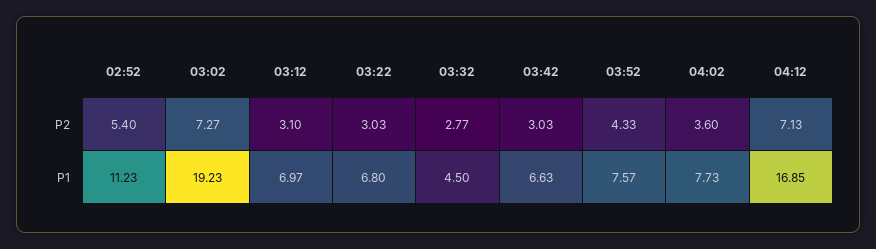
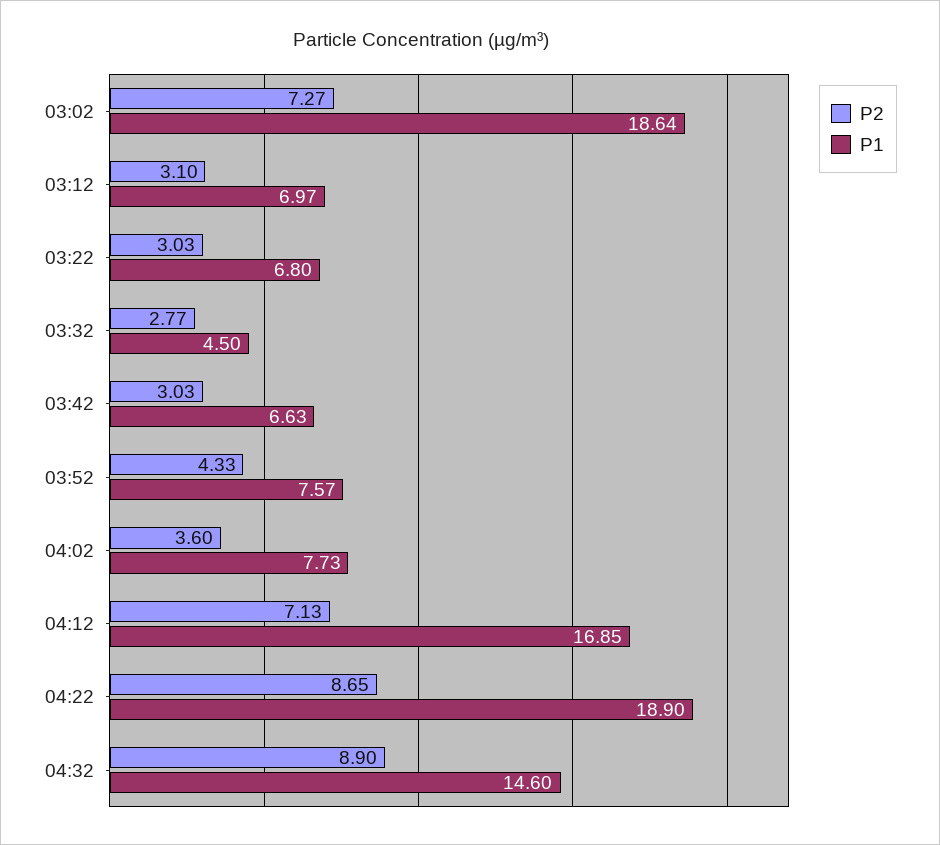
P2, 02:52: 5.4 -> none
P1, 02:52: 11.23 -> none
P1, 03:02: 19.23 -> 18.64
P2, 04:22: none -> 8.65
P1, 04:22: none -> 18.9
P2, 04:32: none -> 8.9
P1, 04:32: none -> 14.6

